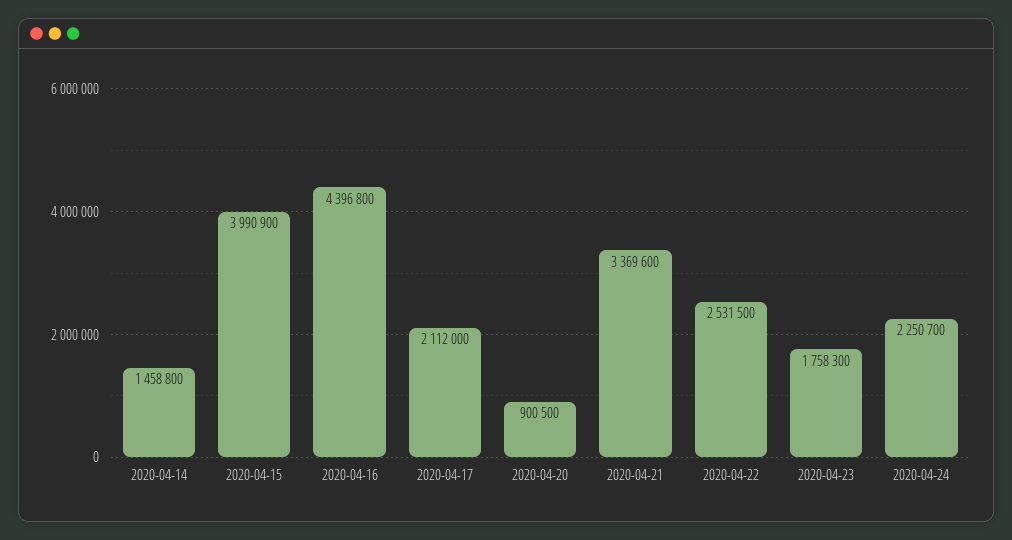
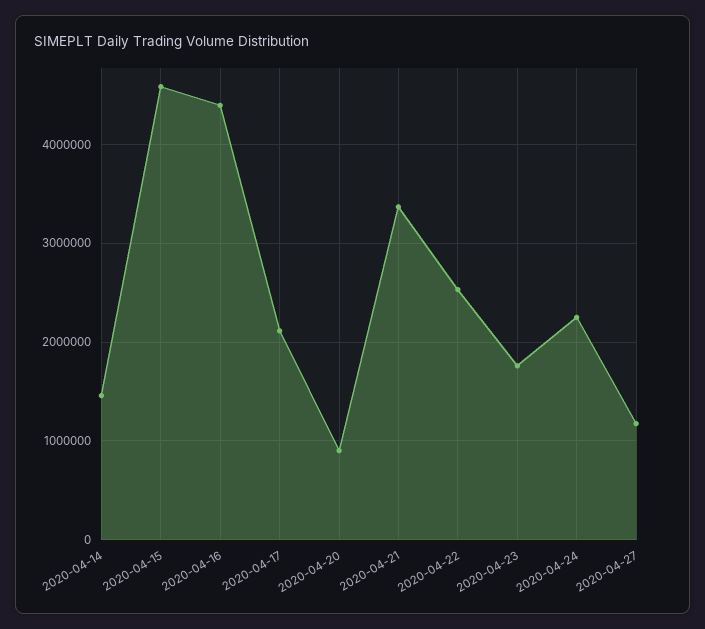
2020-04-15: 3990900 -> 4600000
2020-04-27: none -> 1200000

